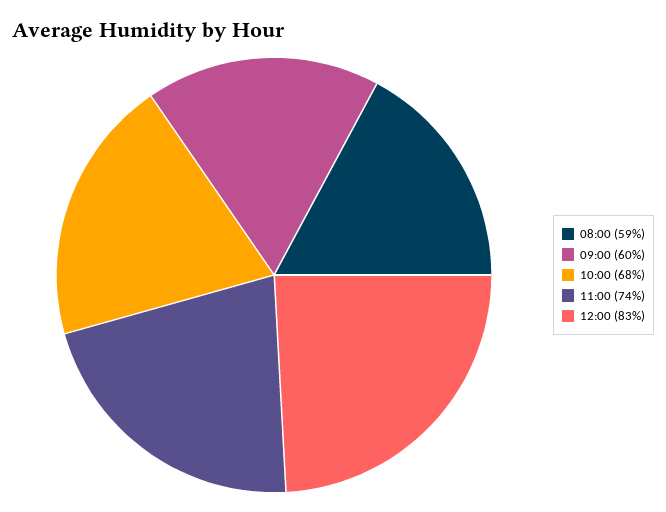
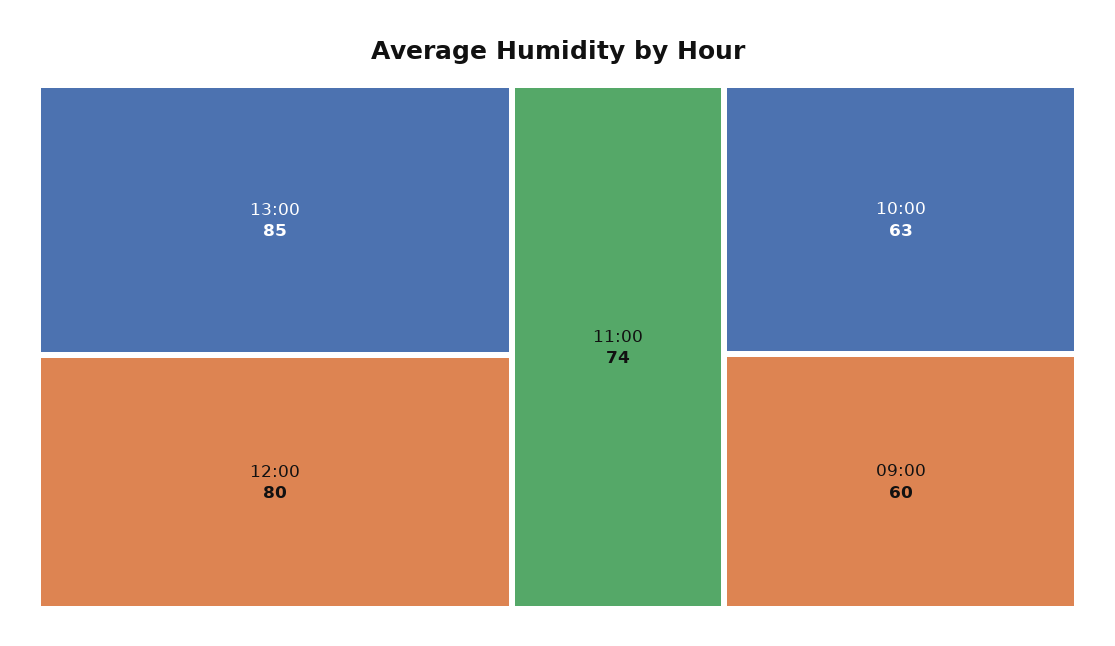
08:00: 59 -> none
10:00: 68 -> 63
12:00: 83 -> 80
13:00: none -> 85

